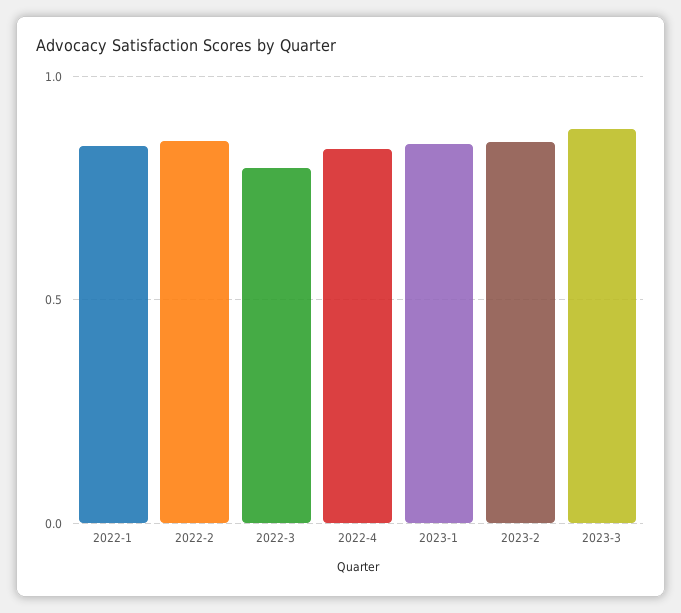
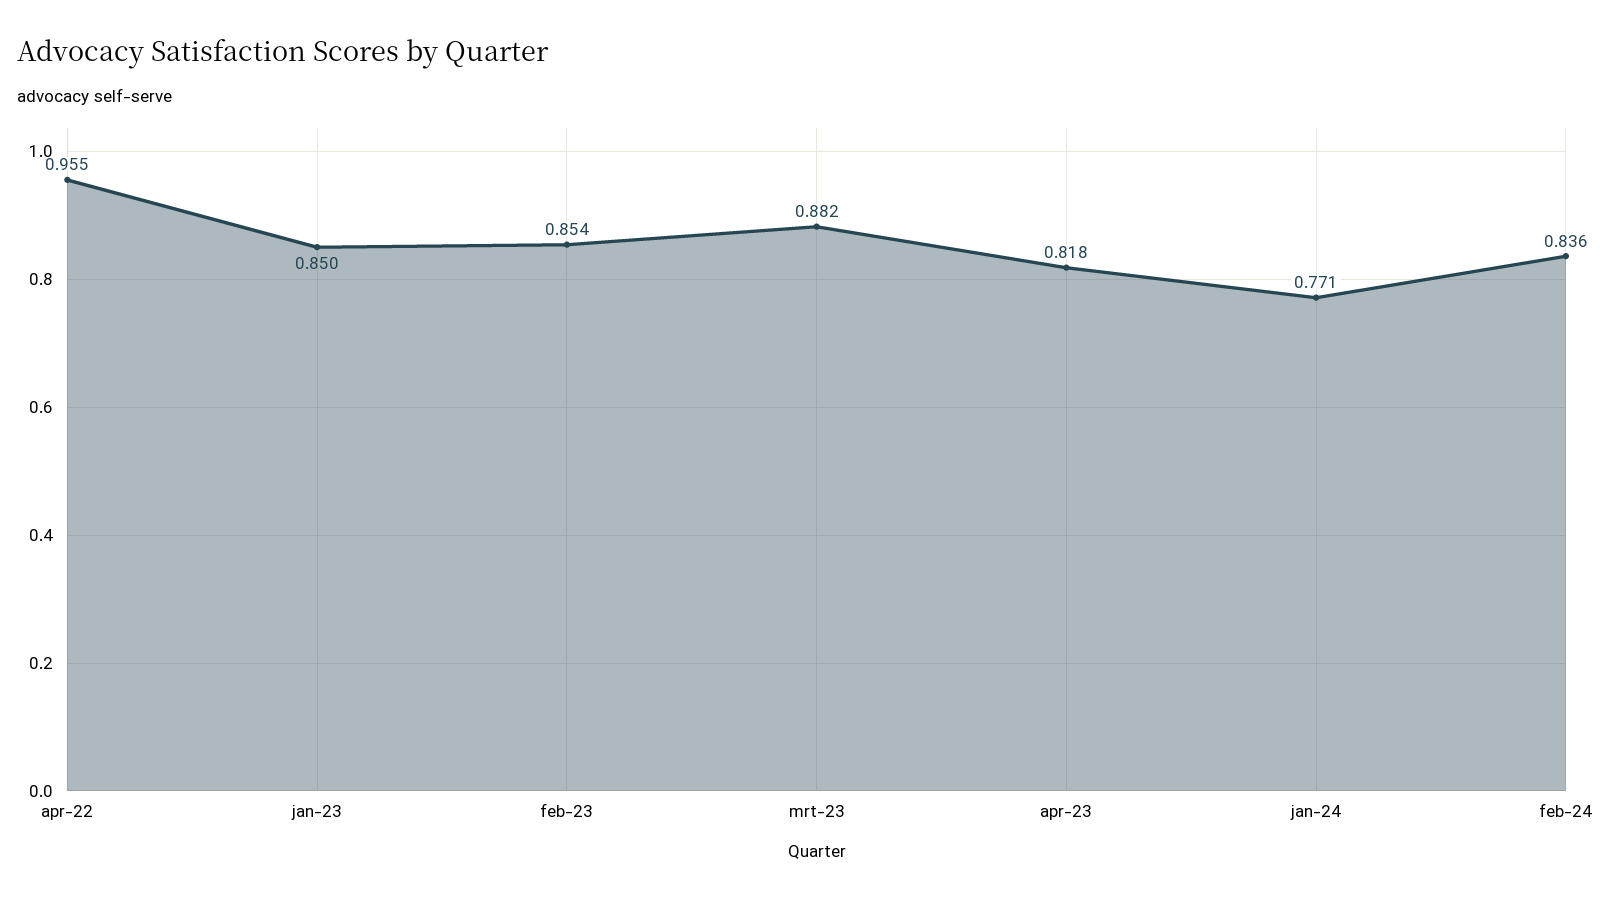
2022-1: 0.85 -> none
2022-2: 0.85 -> none
2022-3: 0.8 -> none
2022-4: 0.85 -> 0.955
apr-23: none -> 0.818
jan-24: none -> 0.771
feb-24: none -> 0.836

